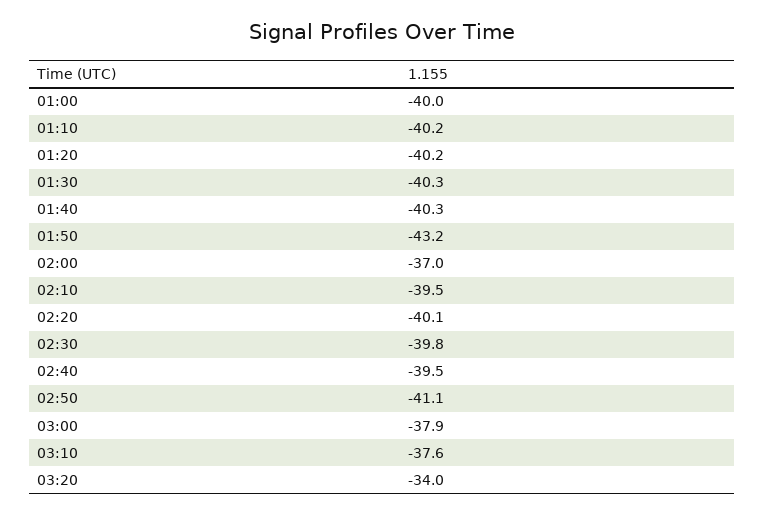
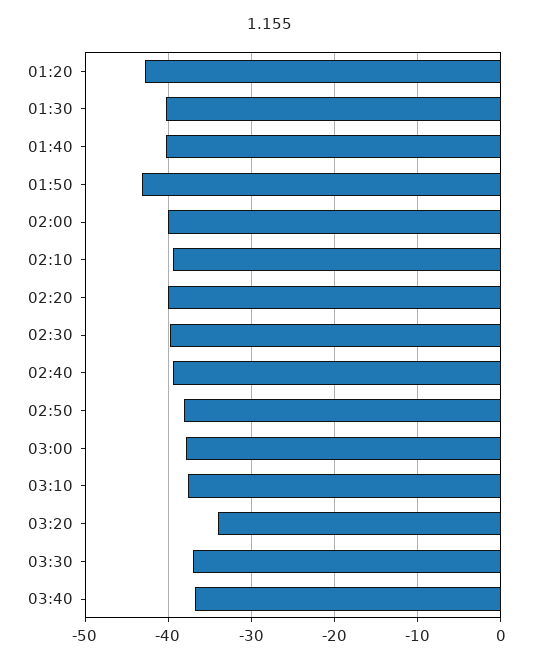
01:00: -40 -> none
01:10: -40.2 -> none
01:20: -40.2 -> -43
02:00: -37 -> -40
02:50: -41.1 -> -38
03:30: none -> -37
03:40: none -> -37

